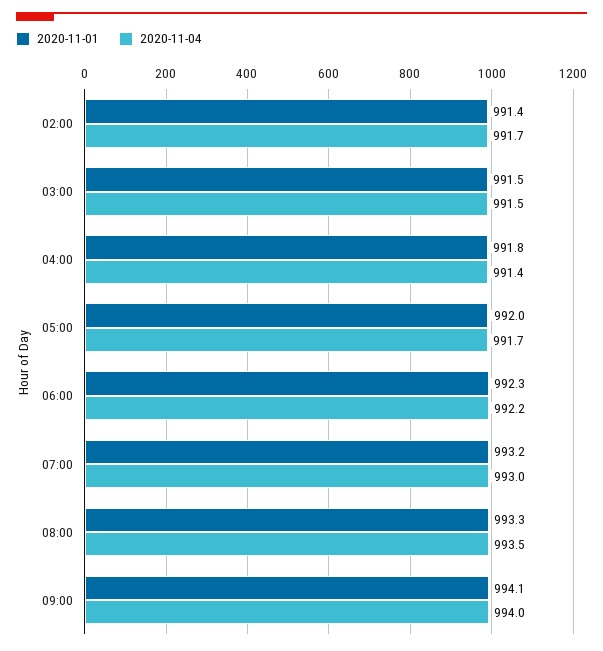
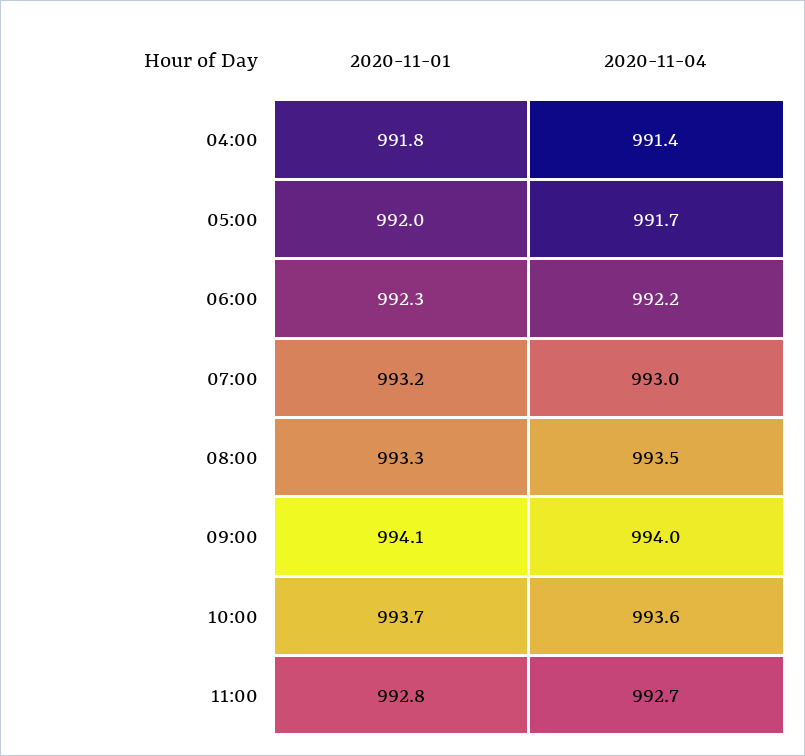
2020-11-01, 02:00: 991.4 -> none
2020-11-04, 02:00: 991.7 -> none
2020-11-01, 03:00: 991.5 -> none
2020-11-04, 03:00: 991.5 -> none
2020-11-01, 10:00: none -> 993.7
2020-11-04, 10:00: none -> 993.6
2020-11-01, 11:00: none -> 992.8
2020-11-04, 11:00: none -> 992.7

